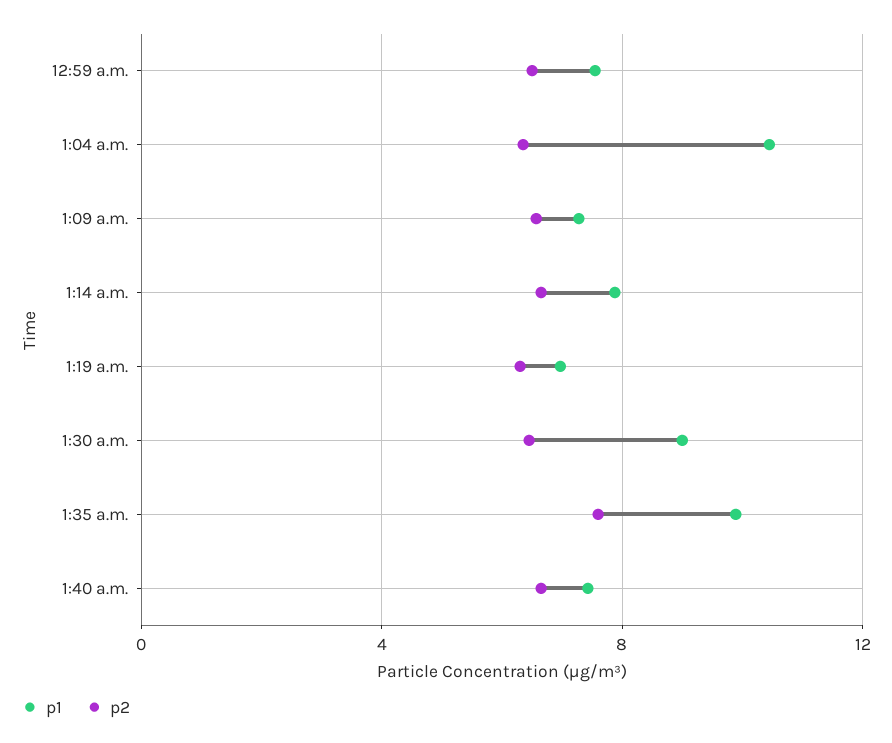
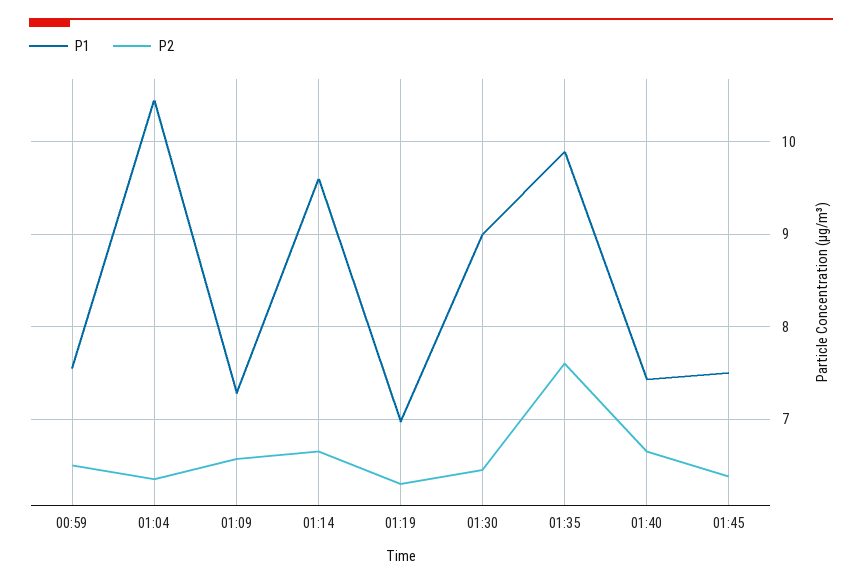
p1, 1:14 a.m.: 8 -> 9.6
p1, 01:45: none -> 7.5
p2, 01:45: none -> 6.4

